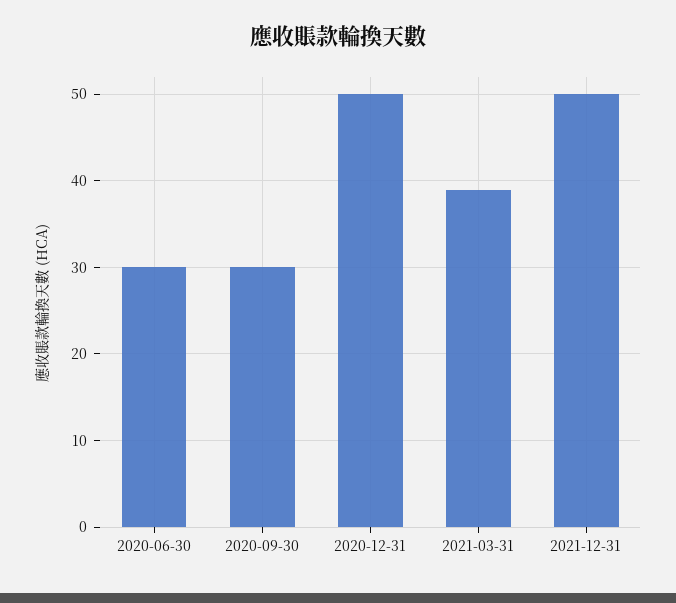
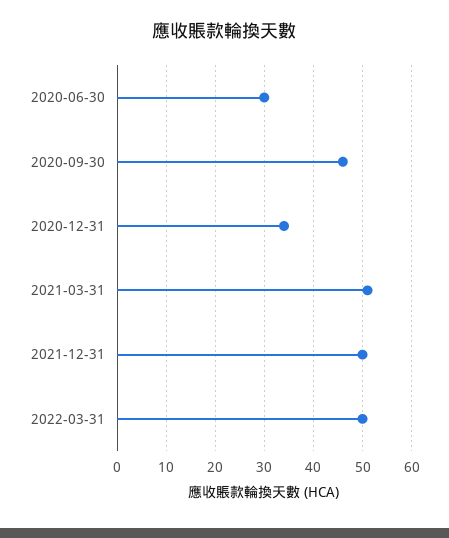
2020-09-30: 30 -> 45
2020-12-31: 50 -> 35
2021-03-31: 39 -> 50
2022-03-31: none -> 50

